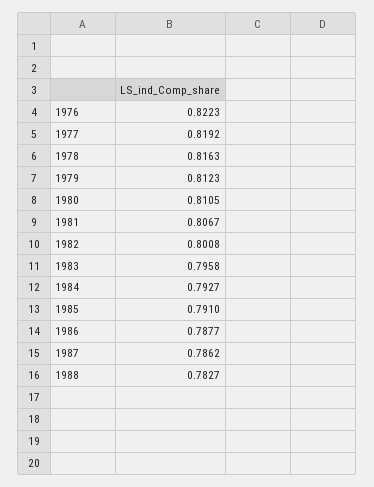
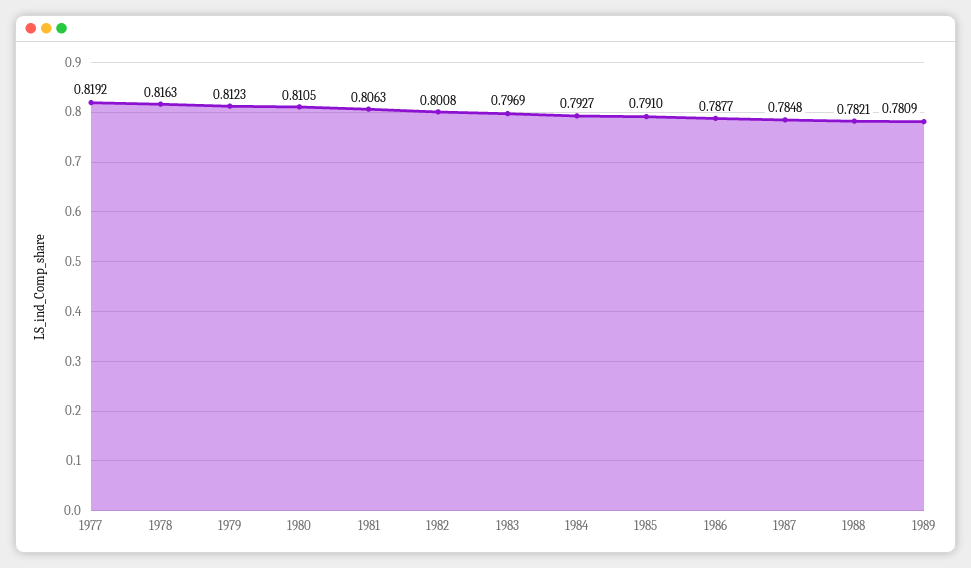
1976: 0.8223 -> none
1981: 0.8067 -> 0.8063
1983: 0.7958 -> 0.7969
1987: 0.7862 -> 0.7848
1988: 0.7827 -> 0.7821
1989: none -> 0.7809

